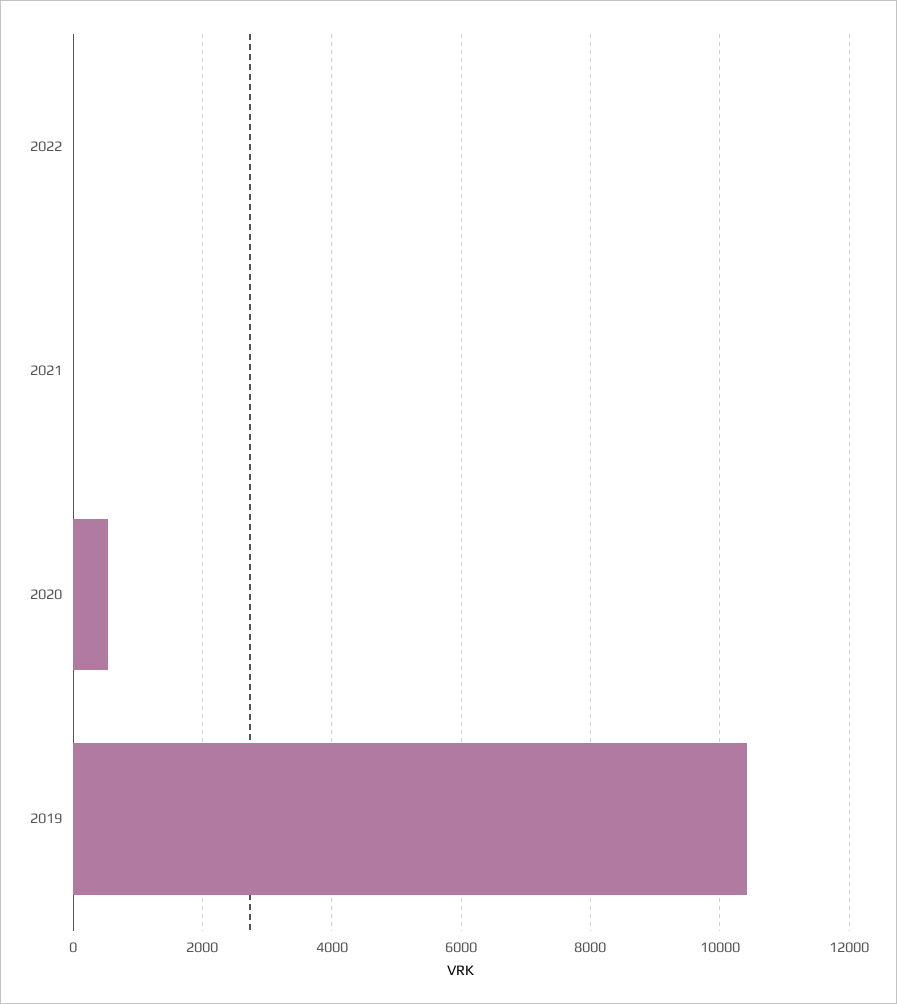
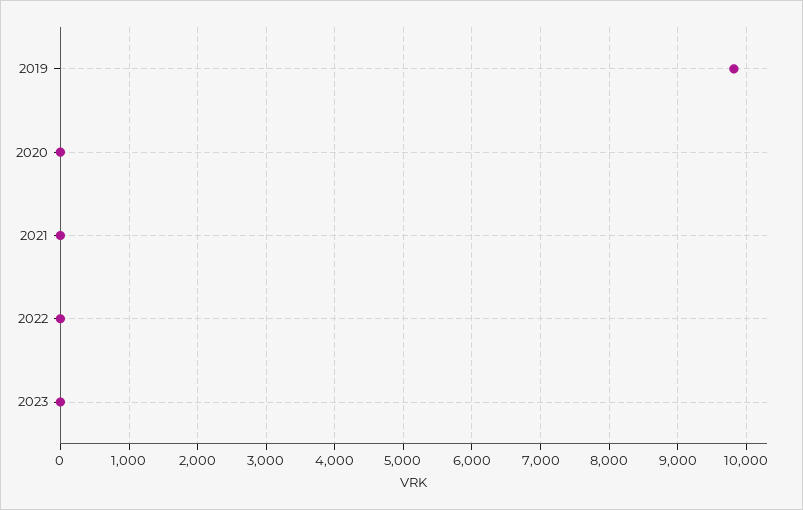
2020: 600 -> 0
2019: 10400 -> 9800
2023: none -> 0

